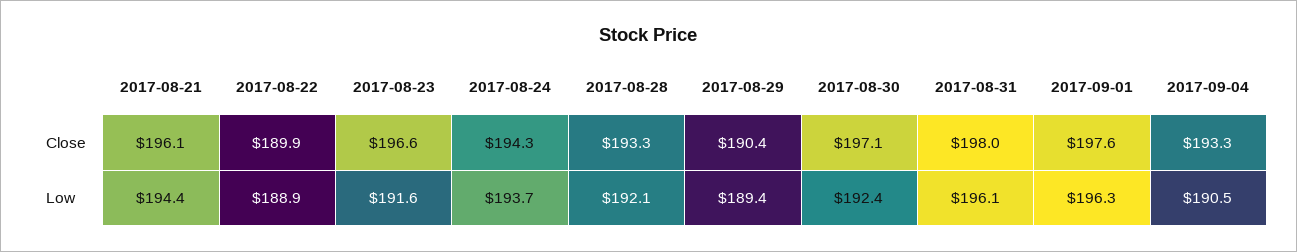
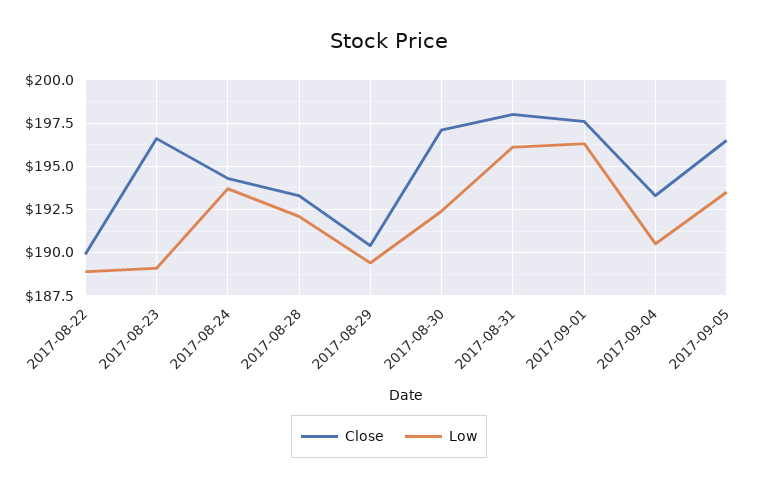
Close, 2017-08-21: 196.1 -> none
Low, 2017-08-21: 194.4 -> none
Low, 2017-08-23: 191.6 -> 189
Close, 2017-09-05: none -> 196.5
Low, 2017-09-05: none -> 193.5

